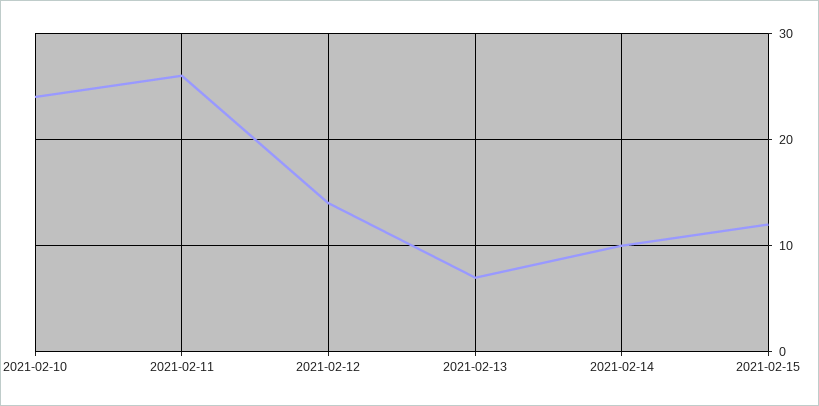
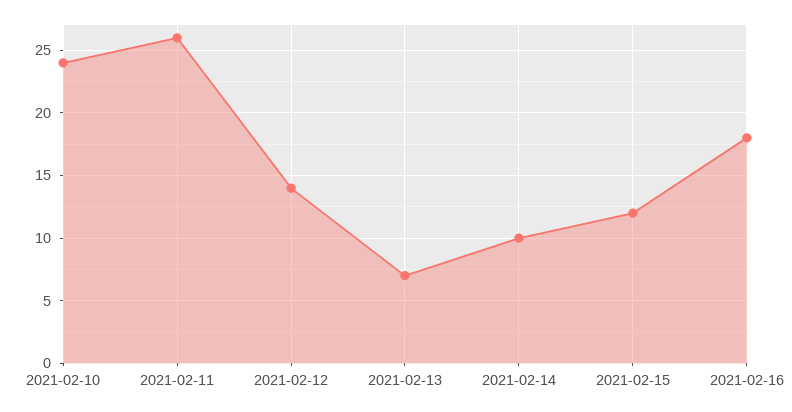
2021-02-16: none -> 18

